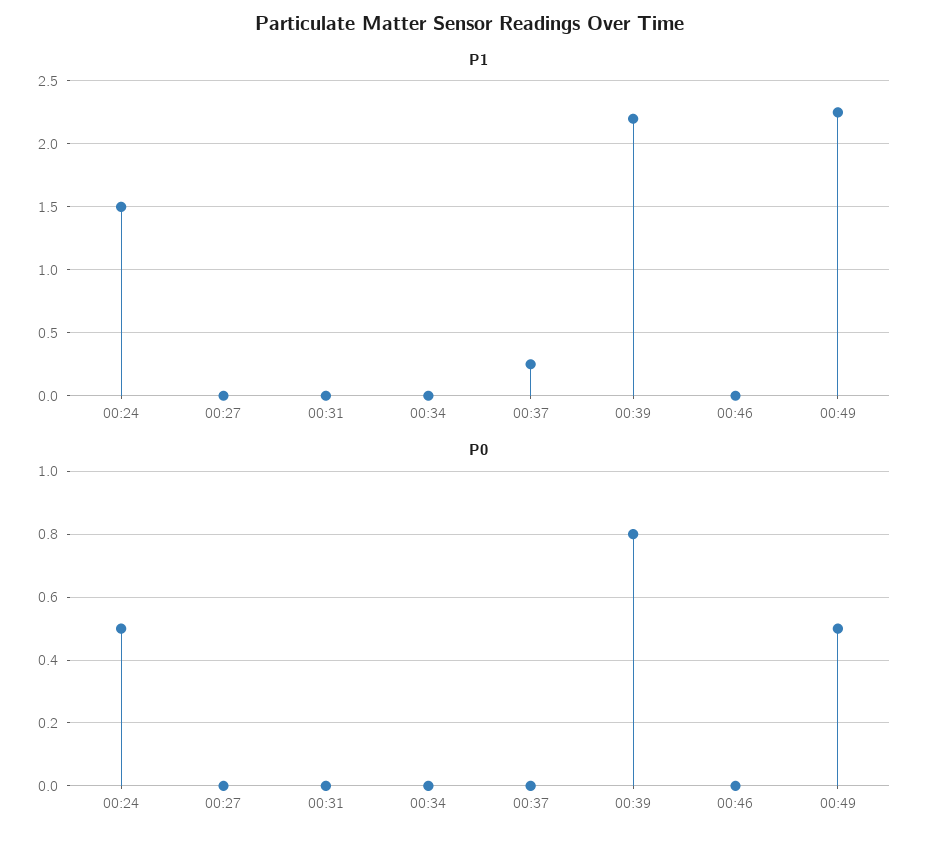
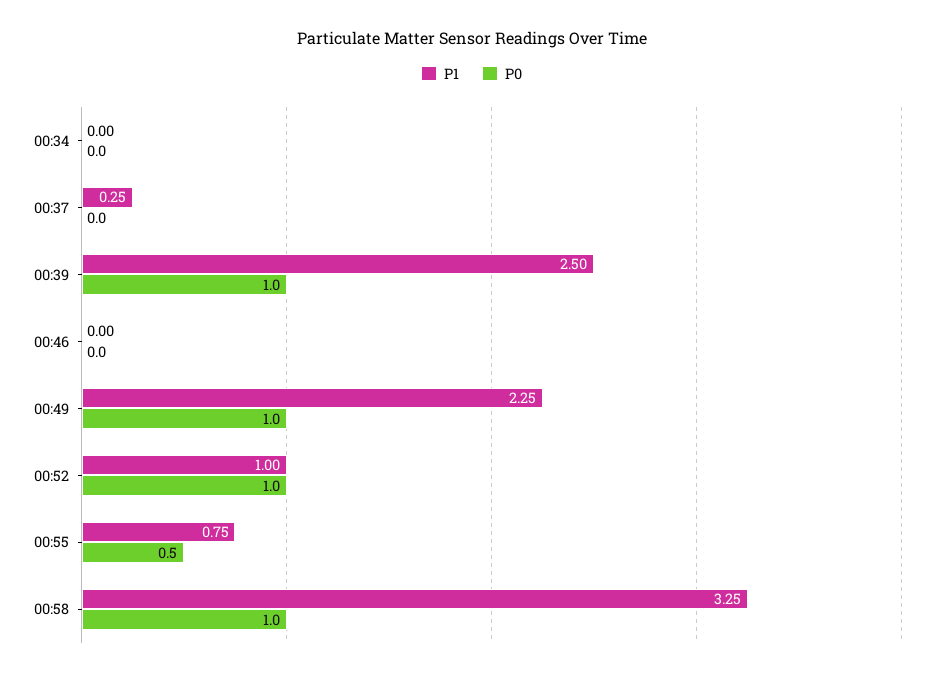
P1, 00:24: 1.5 -> none
P1, 00:27: 0 -> none
P1, 00:31: 0 -> none
P1, 00:39: 2.2 -> 2.5
P0, 00:24: 0.5 -> none
P0, 00:27: 0 -> none
P0, 00:31: 0 -> none
P0, 00:39: 0.8 -> 1
P0, 00:49: 0.5 -> 1
P1, 00:52: none -> 1
P0, 00:52: none -> 1
P1, 00:55: none -> 0.75
P0, 00:55: none -> 0.5
P1, 00:58: none -> 3.25
P0, 00:58: none -> 1

